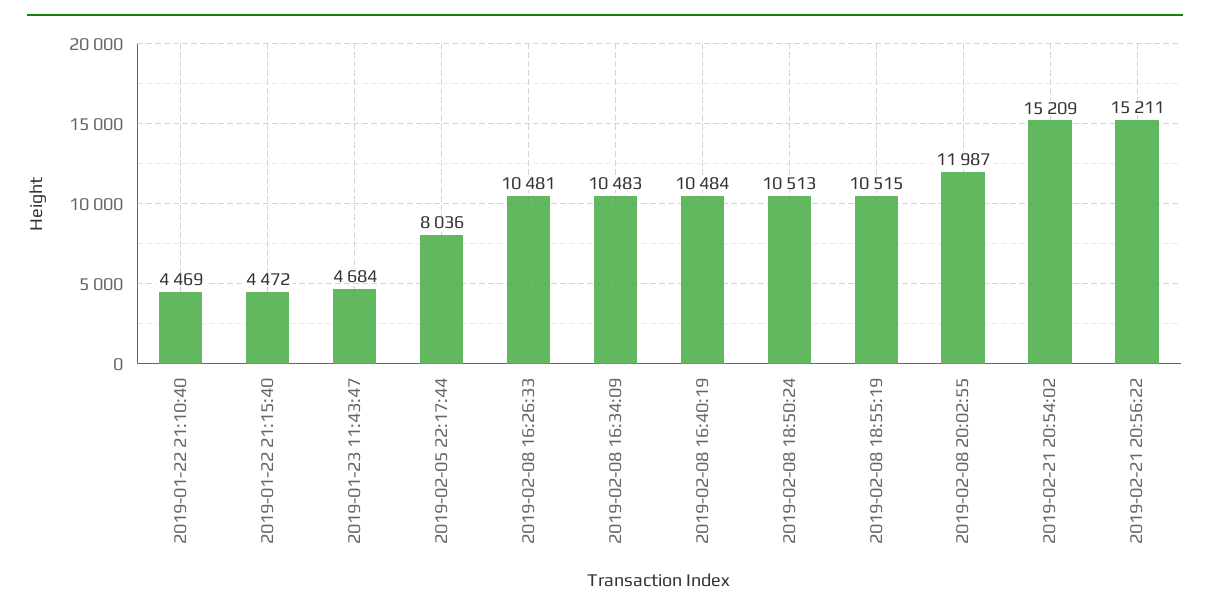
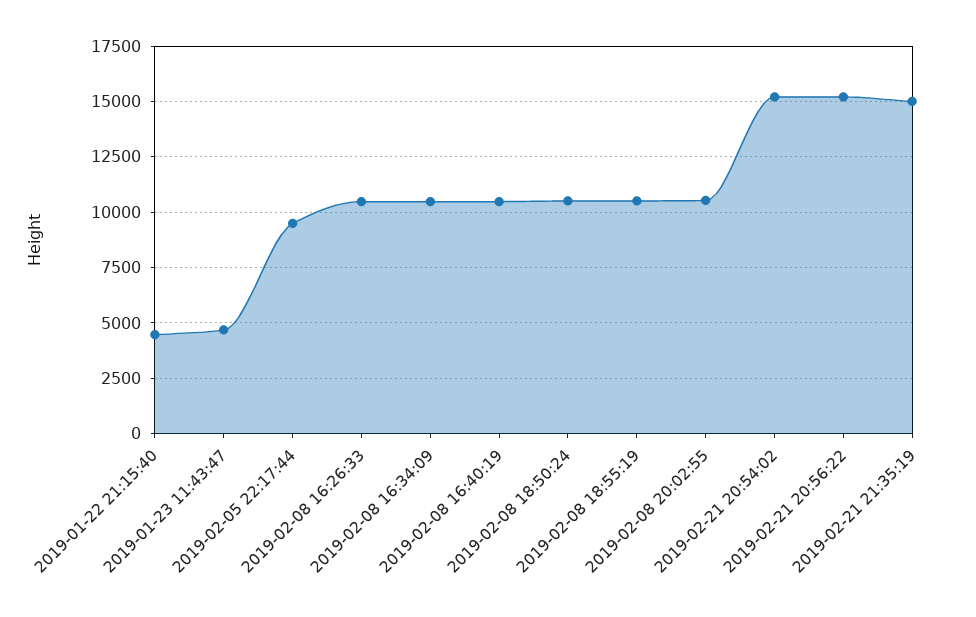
2019-01-22 21:10:40: 4469 -> none
2019-02-05 22:17:44: 8036 -> 9500
2019-02-08 20:02:55: 11987 -> 10500
2019-02-21 21:35:19: none -> 15000

